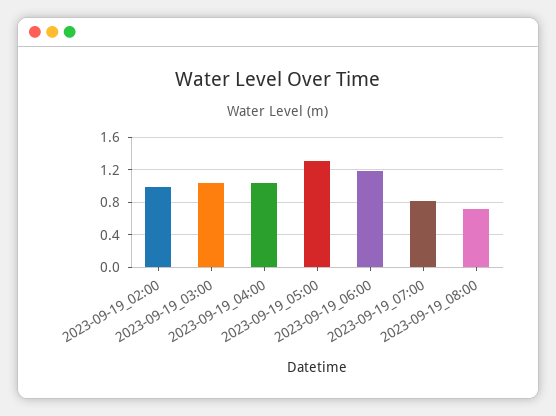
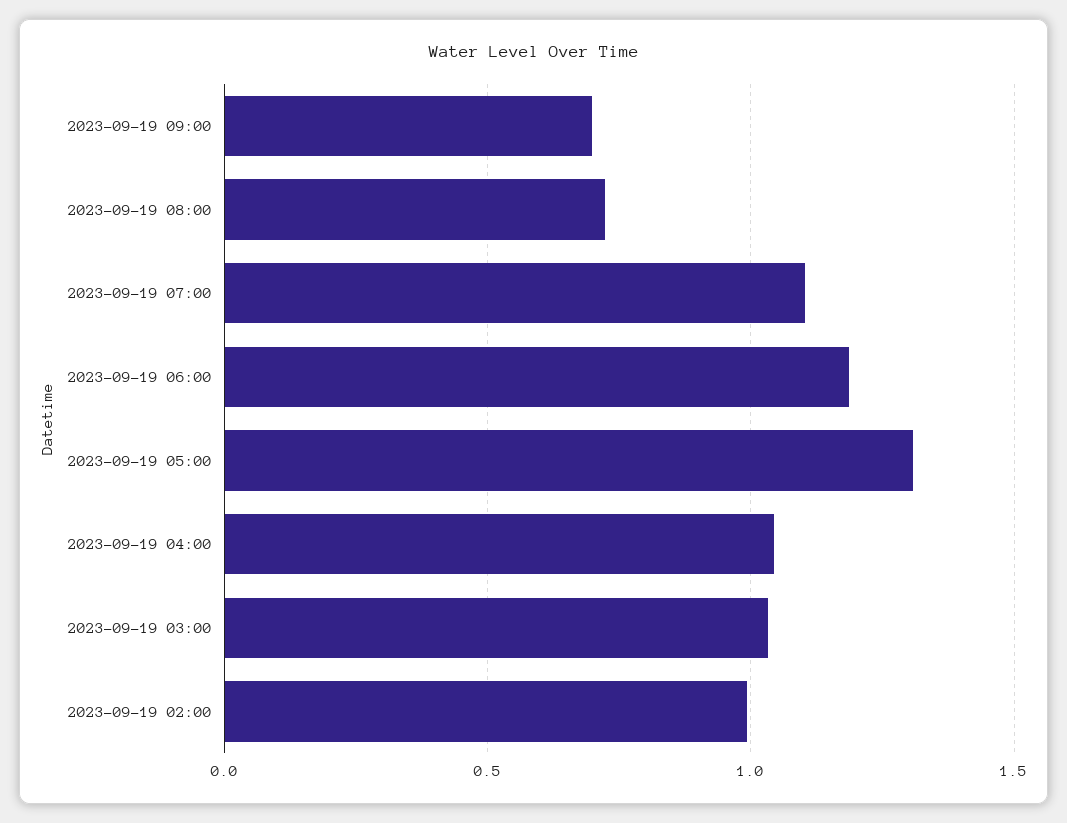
2023-09-19_07:00: 0.8 -> 1.1
2023-09-19 09:00: none -> 0.7

